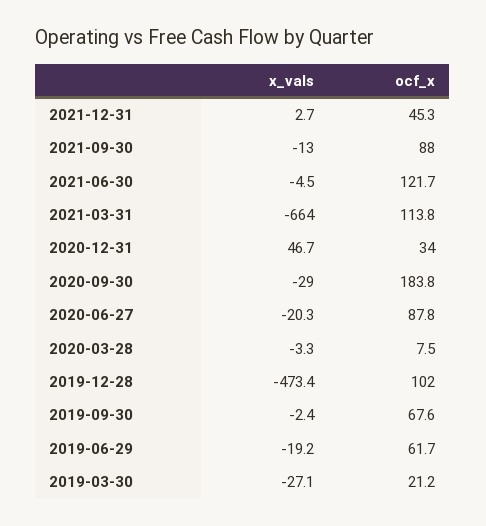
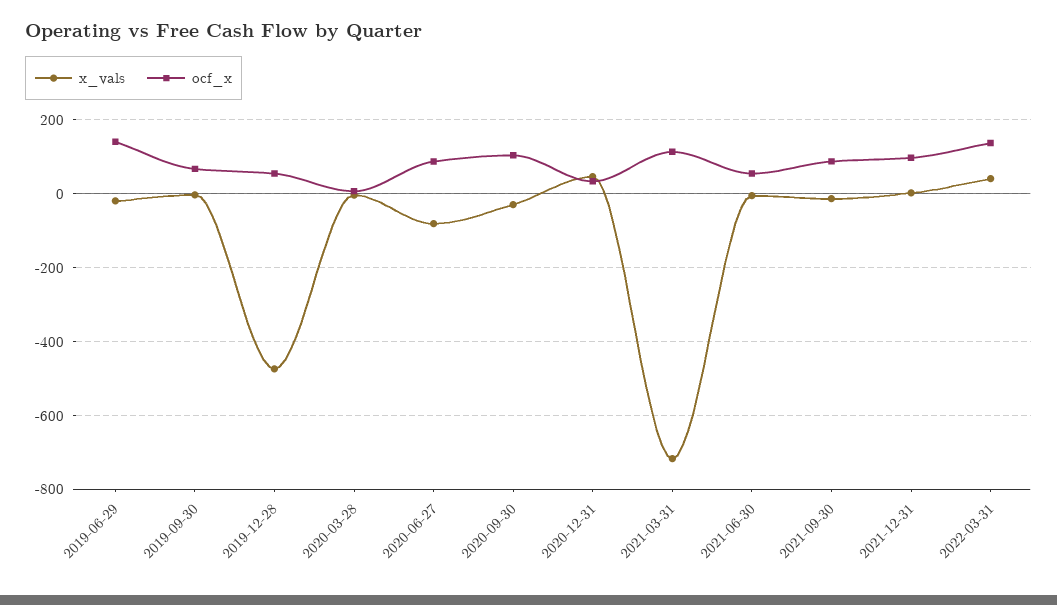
ocf_x, 2021-12-31: 45.3 -> 100
ocf_x, 2021-06-30: 121.7 -> 60
x_vals, 2021-03-31: -664 -> -720
ocf_x, 2020-09-30: 183.8 -> 100
x_vals, 2020-06-27: -20.3 -> -80
ocf_x, 2019-12-28: 102 -> 60
ocf_x, 2019-06-29: 61.7 -> 140
x_vals, 2019-03-30: -27.1 -> none
ocf_x, 2019-03-30: 21.2 -> none
x_vals, 2022-03-31: none -> 40
ocf_x, 2022-03-31: none -> 140

